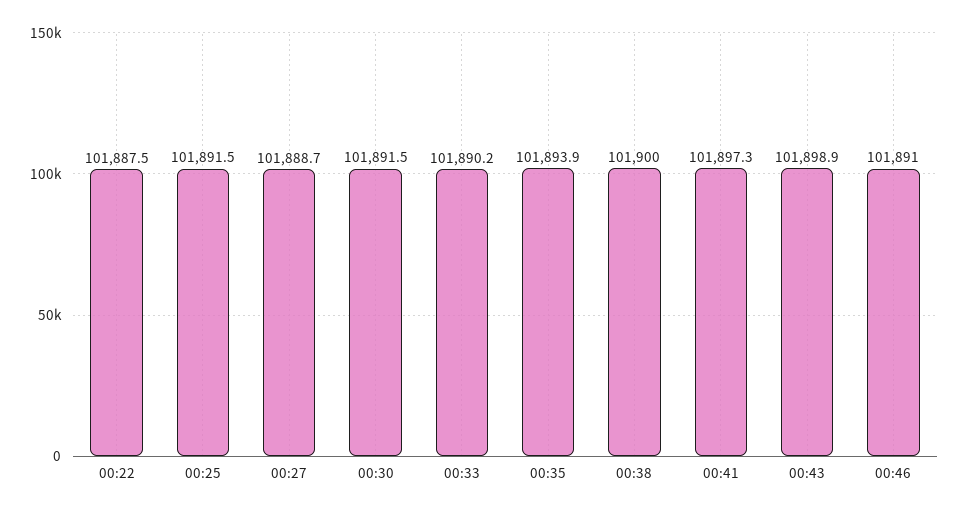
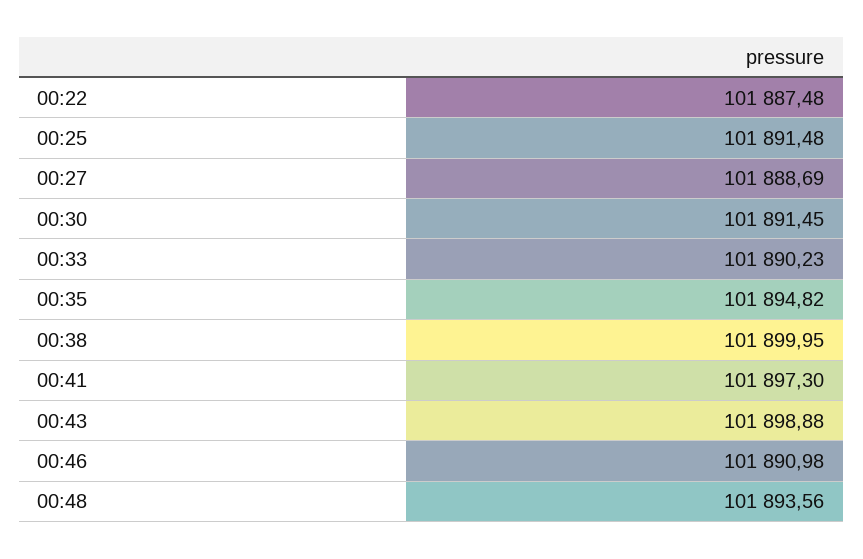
00:35: 101893.9 -> 101894.82
00:48: none -> 101893.56

